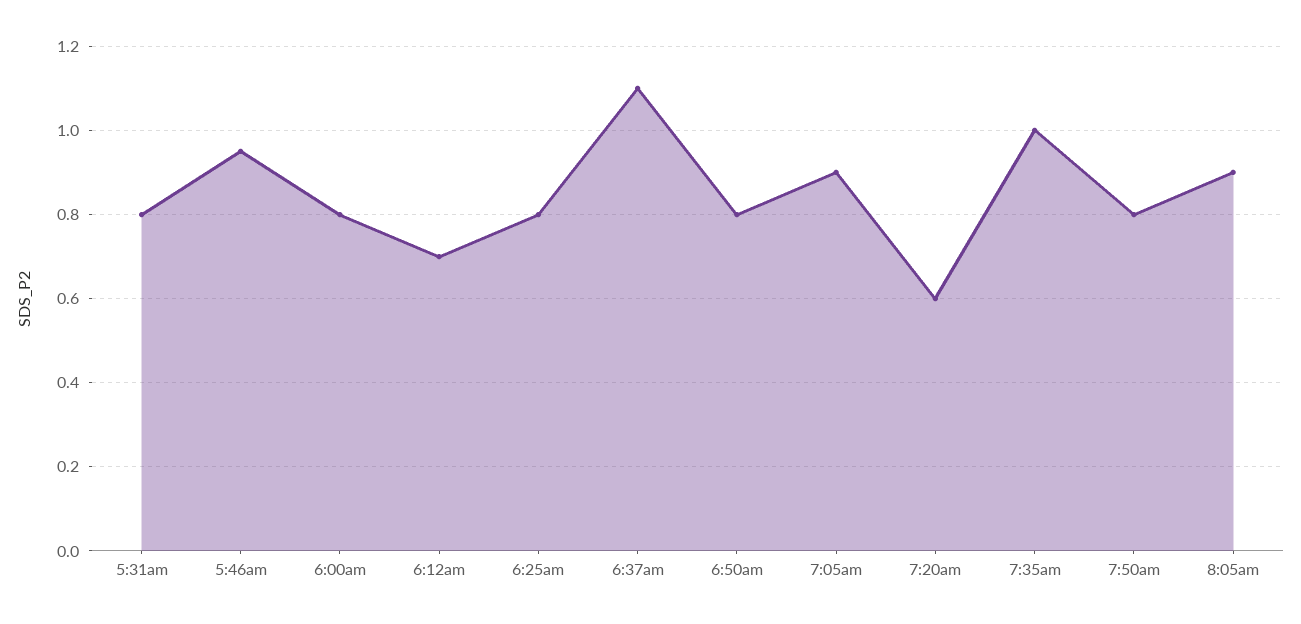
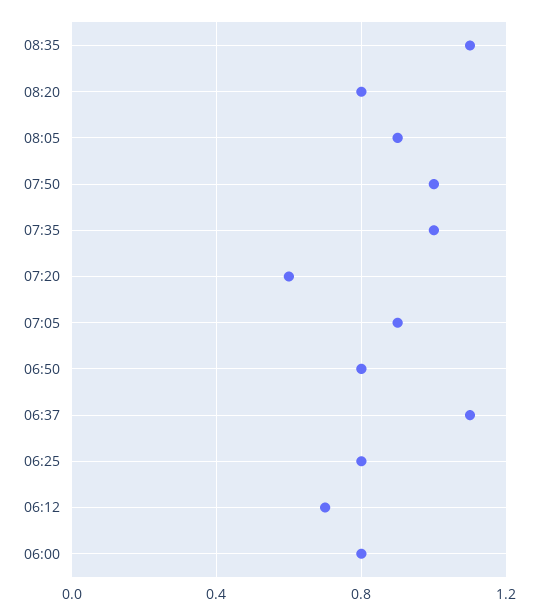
5:31am: 0.8 -> none
5:46am: 0.95 -> none
7:50am: 0.8 -> 1
08:35: none -> 1.1
08:20: none -> 0.8

